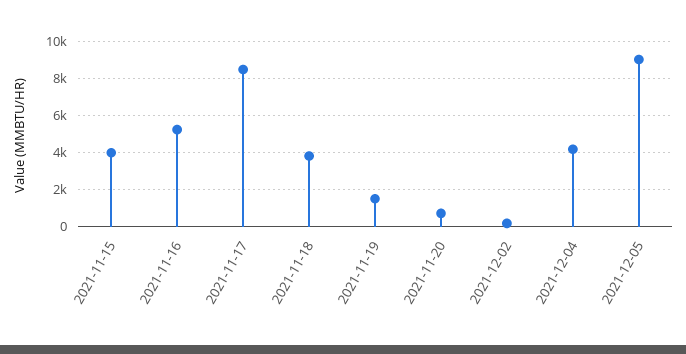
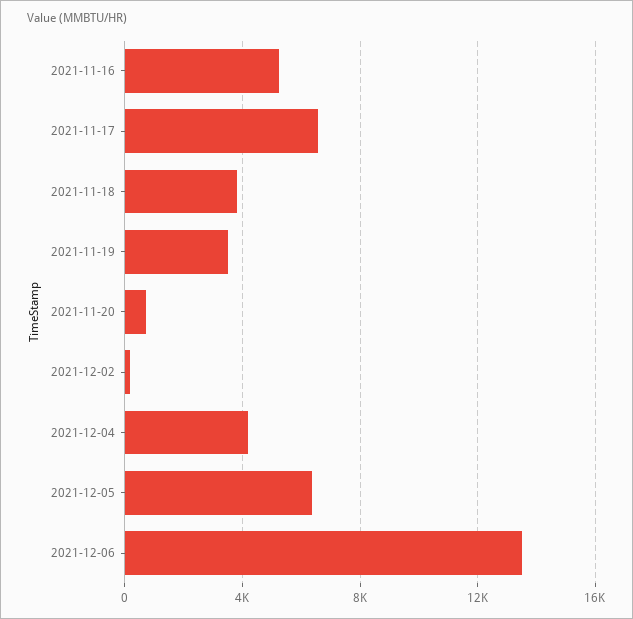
2021-11-15: 4000 -> none
2021-11-17: 8500 -> 6500
2021-11-19: 1500 -> 3500
2021-12-05: 9000 -> 6500
2021-12-06: none -> 13500

